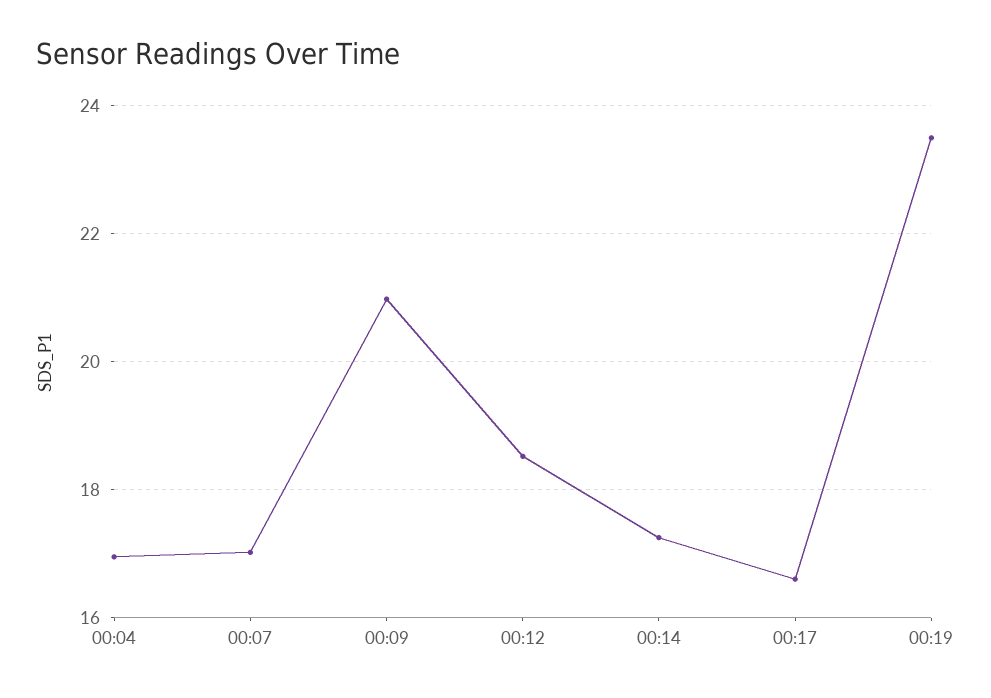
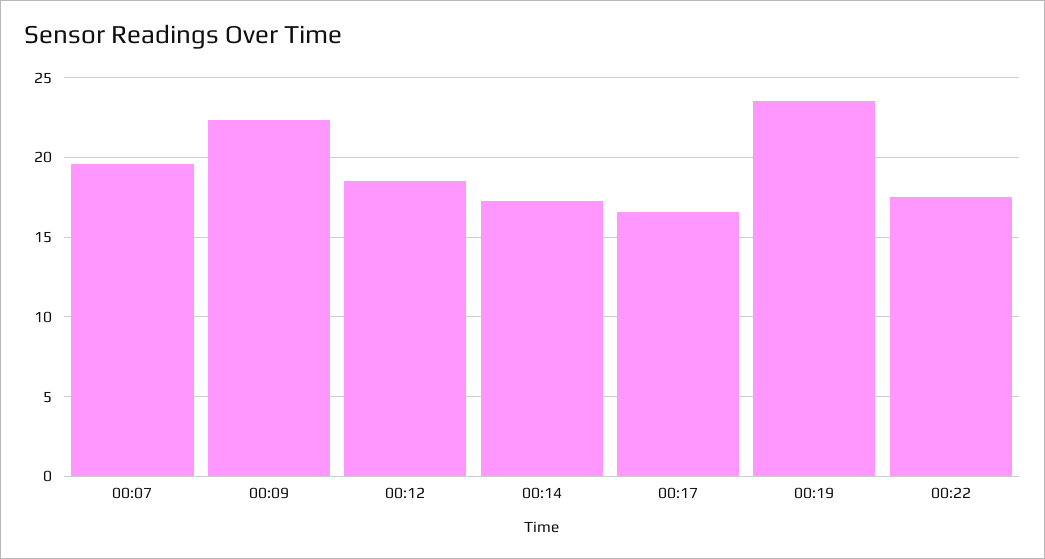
00:04: 17 -> none
00:07: 17 -> 19.5
00:09: 21 -> 22.5
00:22: none -> 17.5

